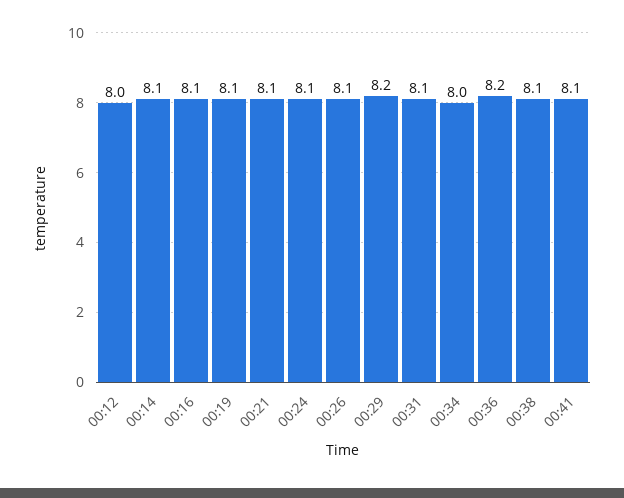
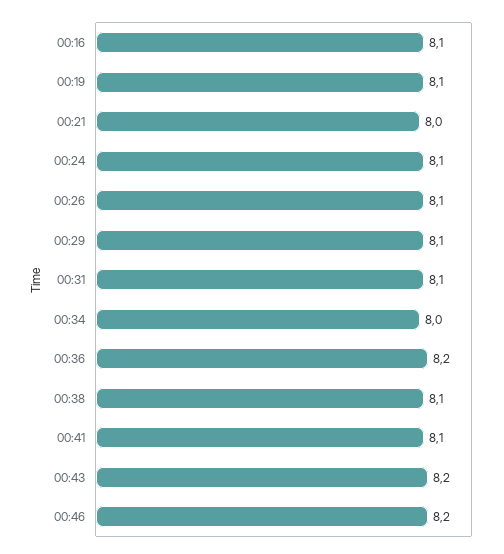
00:12: 8 -> none
00:14: 8.1 -> none
00:21: 8.1 -> 8
00:29: 8.2 -> 8.1
00:43: none -> 8.2
00:46: none -> 8.2

